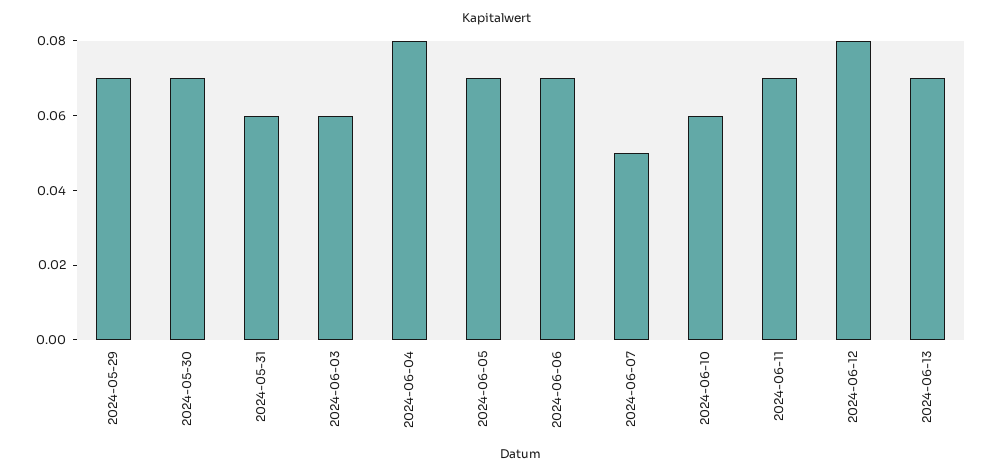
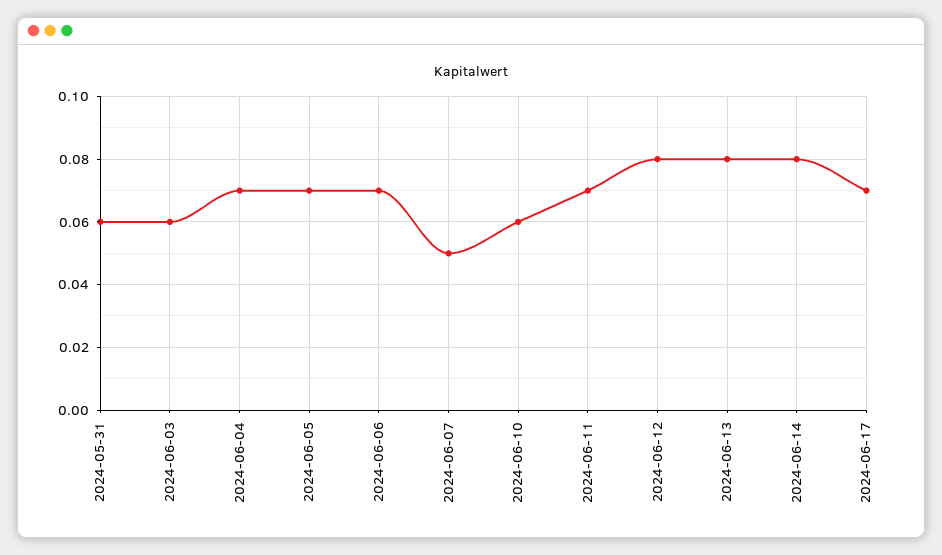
2024-05-29: 0.07 -> none
2024-05-30: 0.07 -> none
2024-06-04: 0.08 -> 0.07
2024-06-13: 0.07 -> 0.08
2024-06-14: none -> 0.08
2024-06-17: none -> 0.07

